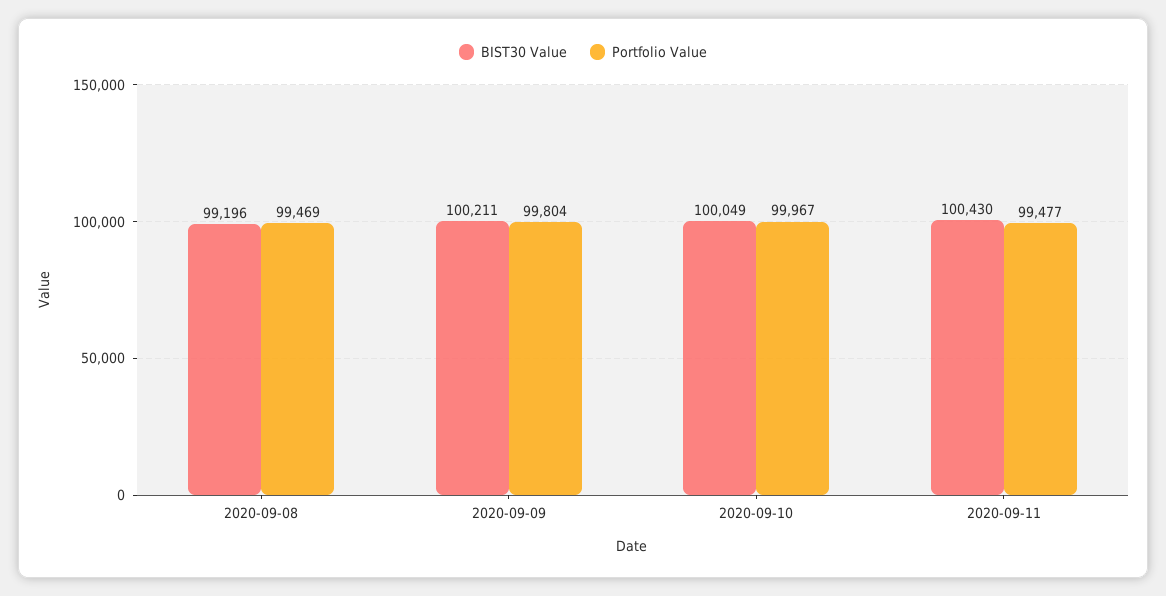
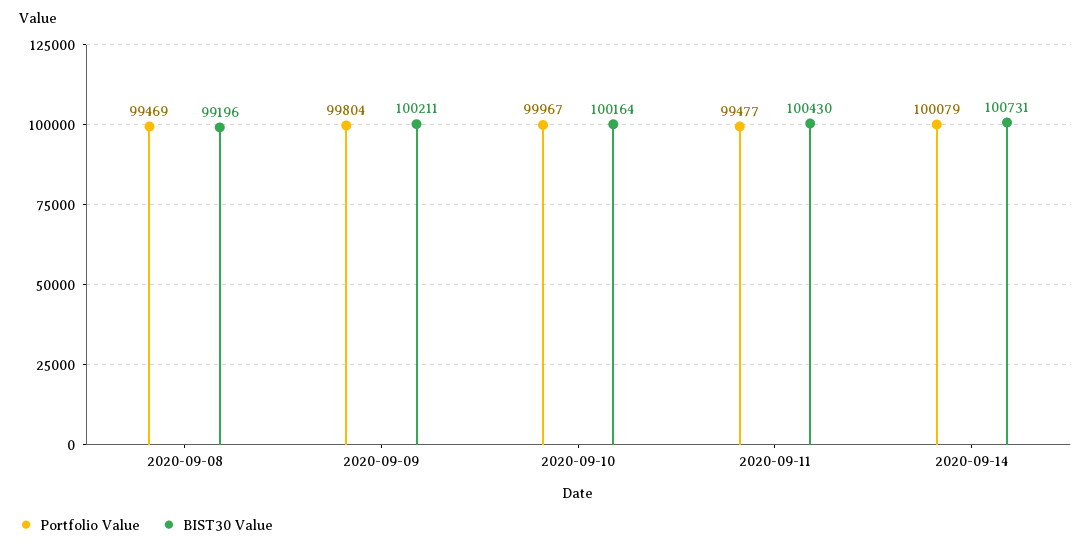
BIST30 Value, 2020-09-10: 100049 -> 100164
Portfolio Value, 2020-09-14: none -> 100079
BIST30 Value, 2020-09-14: none -> 100731

